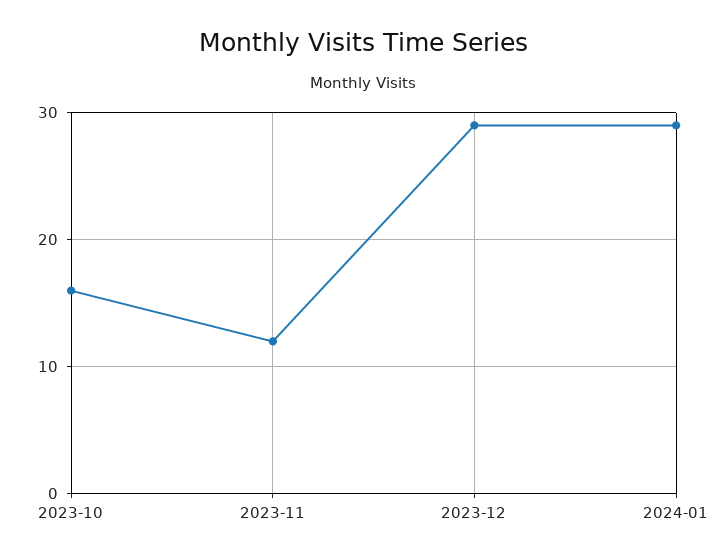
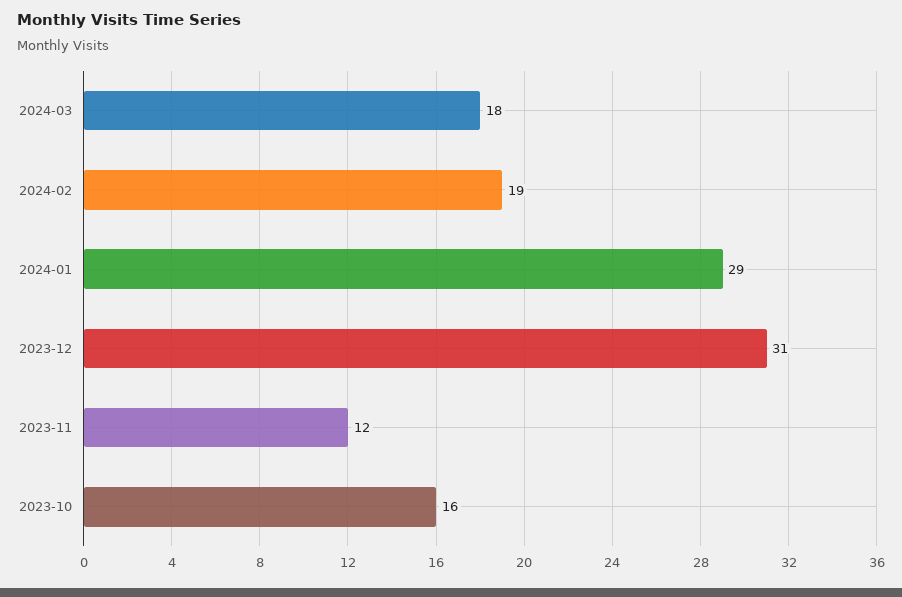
2023-12: 29 -> 31
2024-03: none -> 18
2024-02: none -> 19

